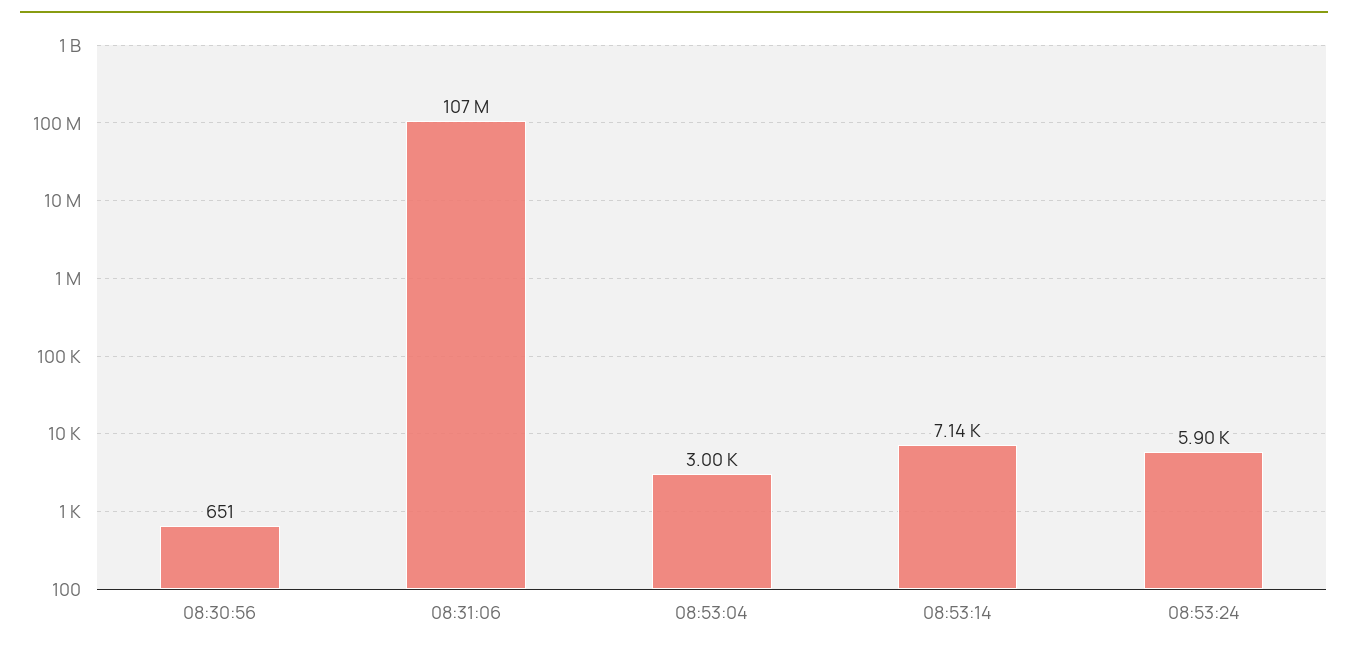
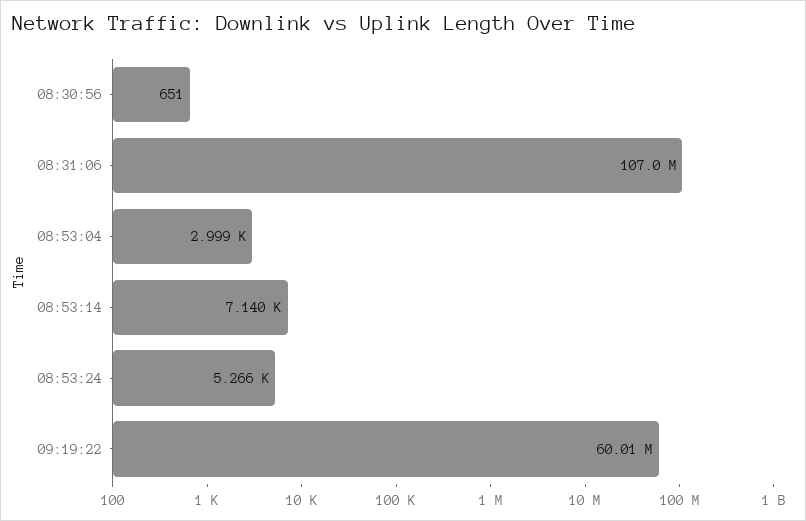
08:53:24: 5900 -> 5266
09:19:22: none -> 60010000

